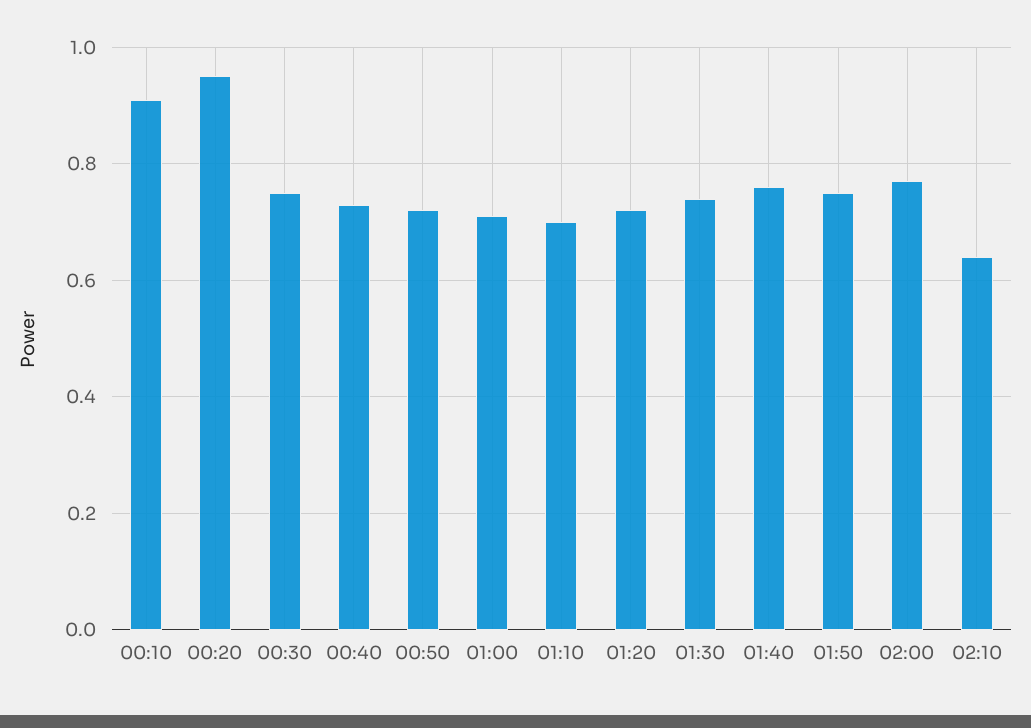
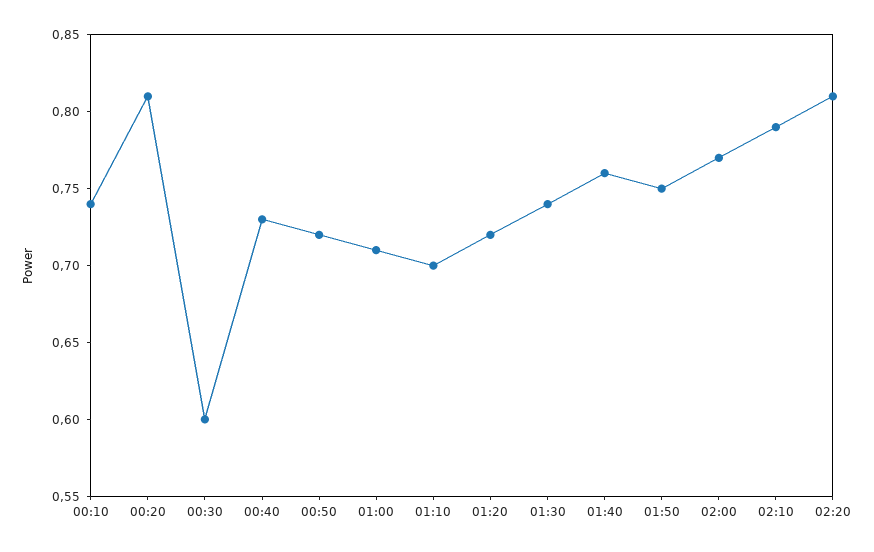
00:10: 0.9 -> 0.74
00:20: 0.95 -> 0.81
00:30: 0.75 -> 0.6
02:10: 0.65 -> 0.79
02:20: none -> 0.81

